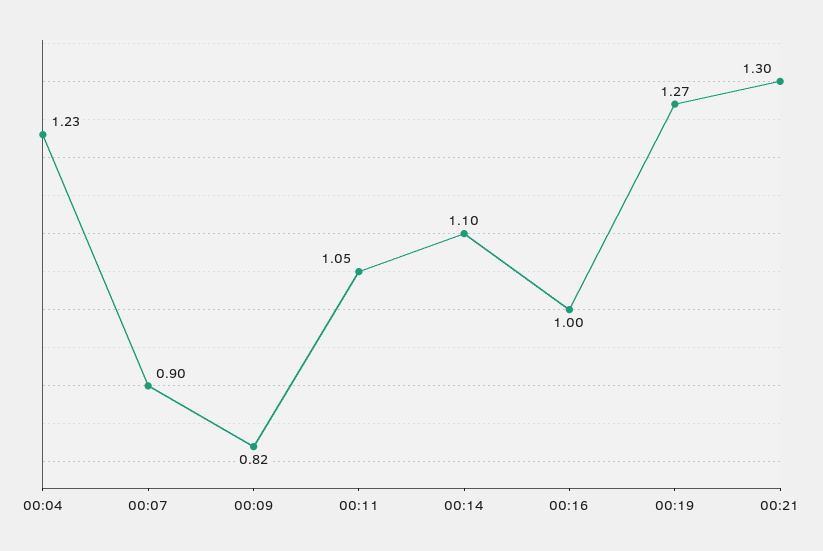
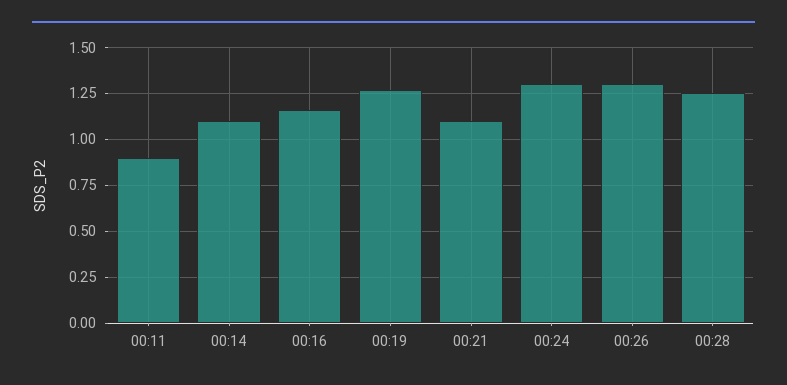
00:04: 1.23 -> none
00:07: 0.9 -> none
00:09: 0.82 -> none
00:11: 1.05 -> 0.9
00:16: 1 -> 1.15
00:21: 1.3 -> 1.1
00:24: none -> 1.3
00:26: none -> 1.3
00:28: none -> 1.25

